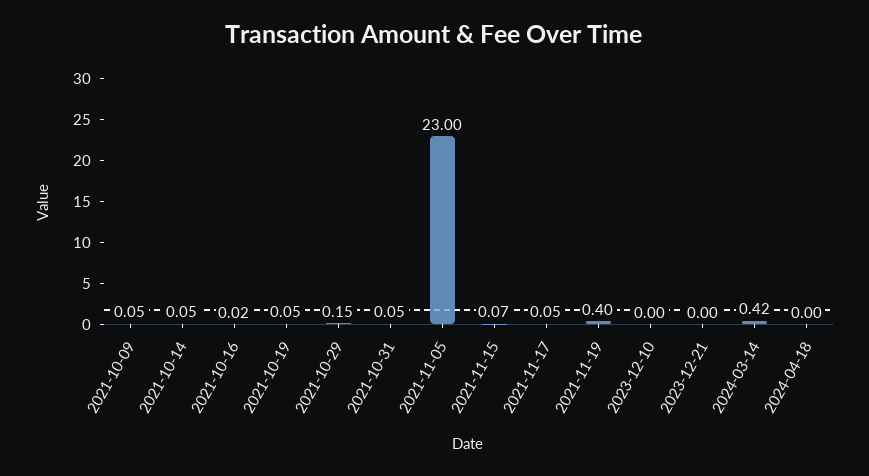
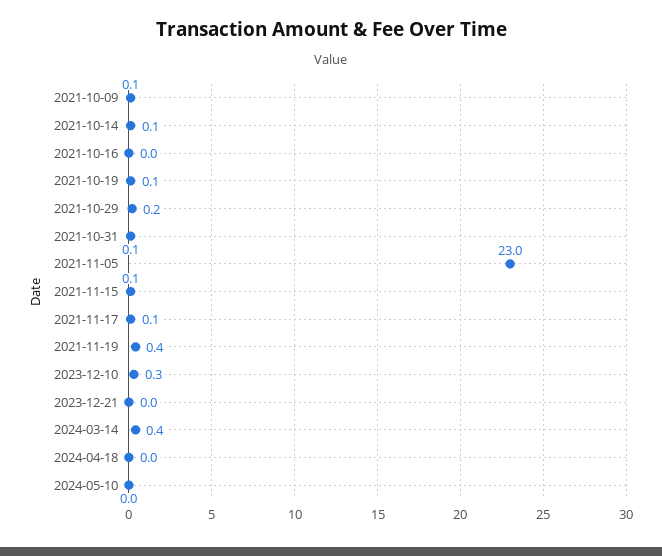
2023-12-10: 0 -> 0.3
2024-05-10: none -> 0

